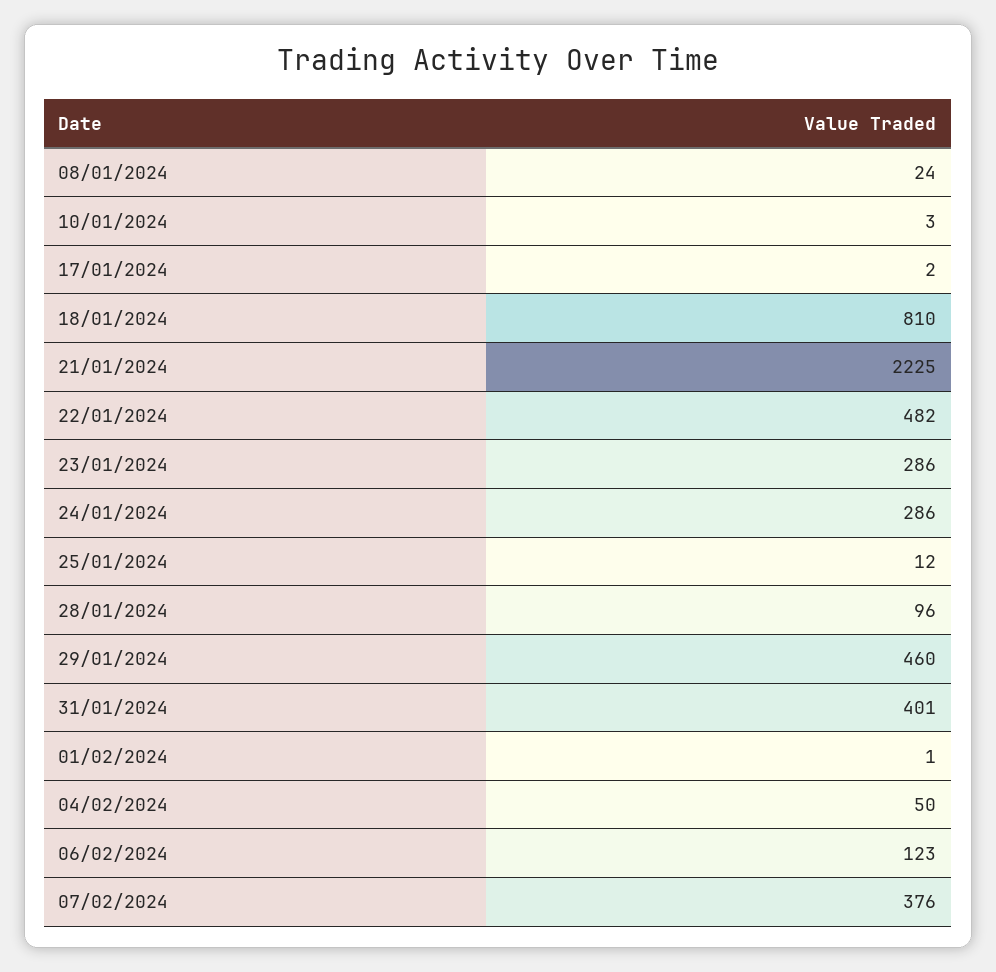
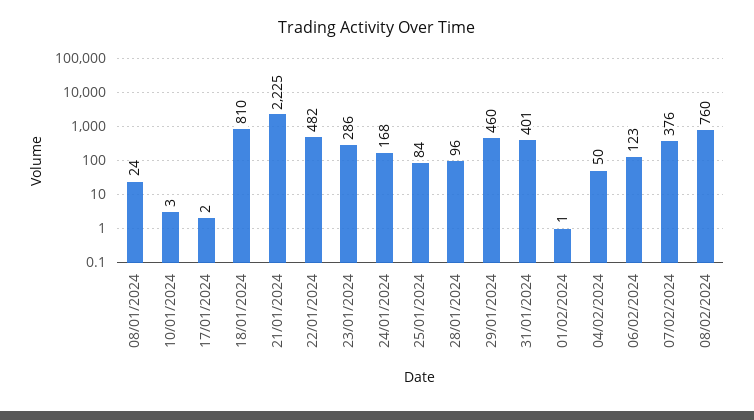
24/01/2024: 286 -> 168
25/01/2024: 12 -> 84
08/02/2024: none -> 760

